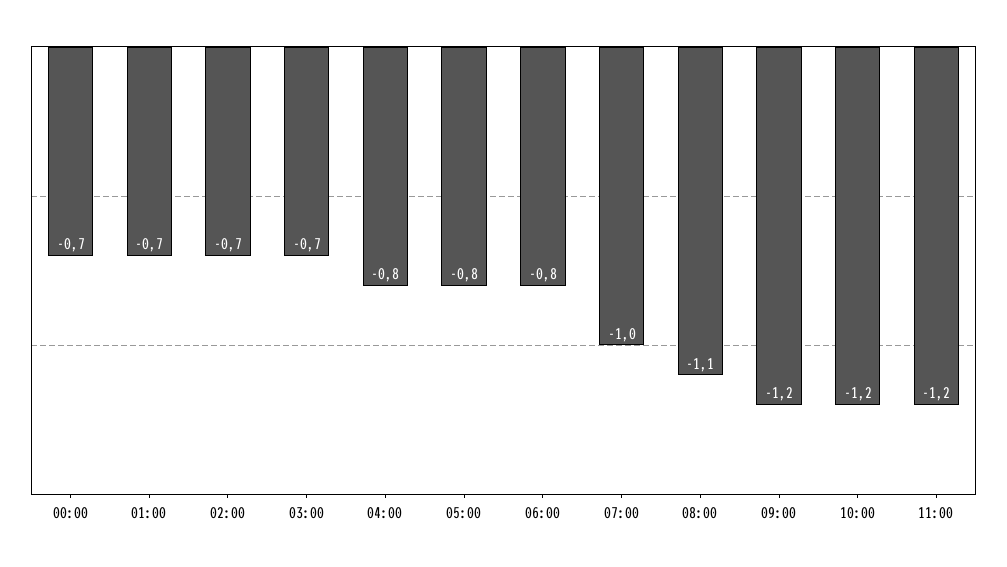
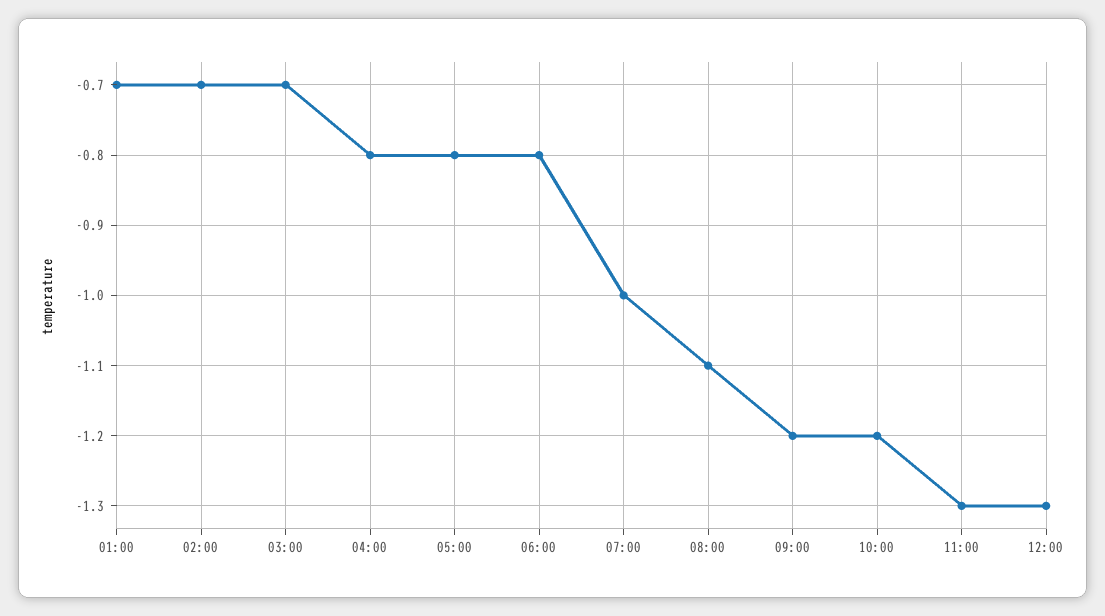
00:00: -0.7 -> none
11:00: -1.2 -> -1.3
12:00: none -> -1.3

